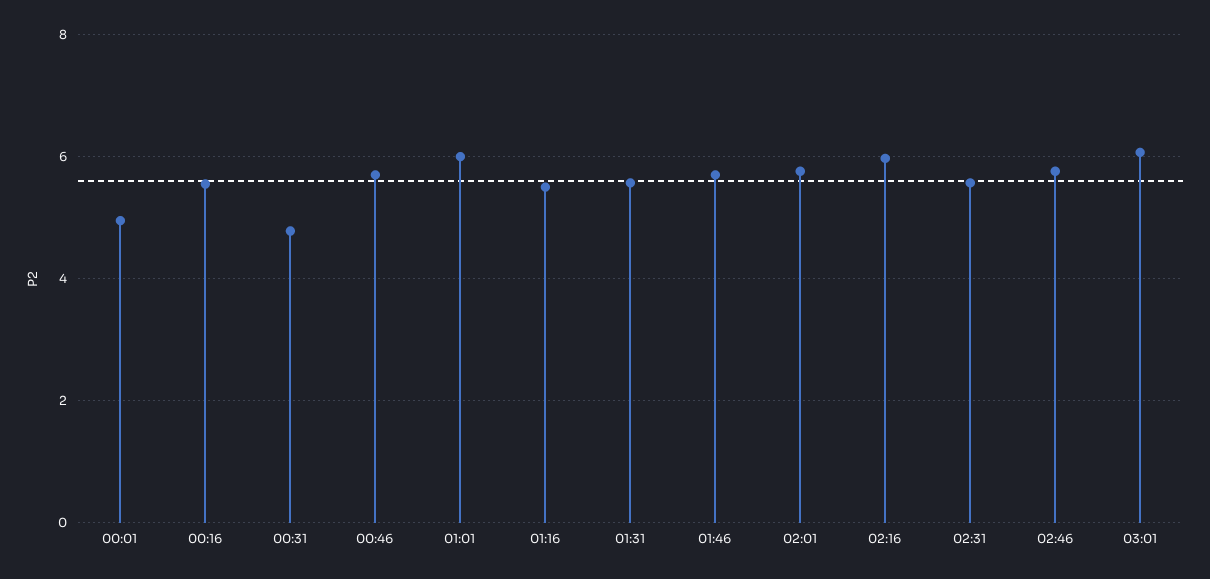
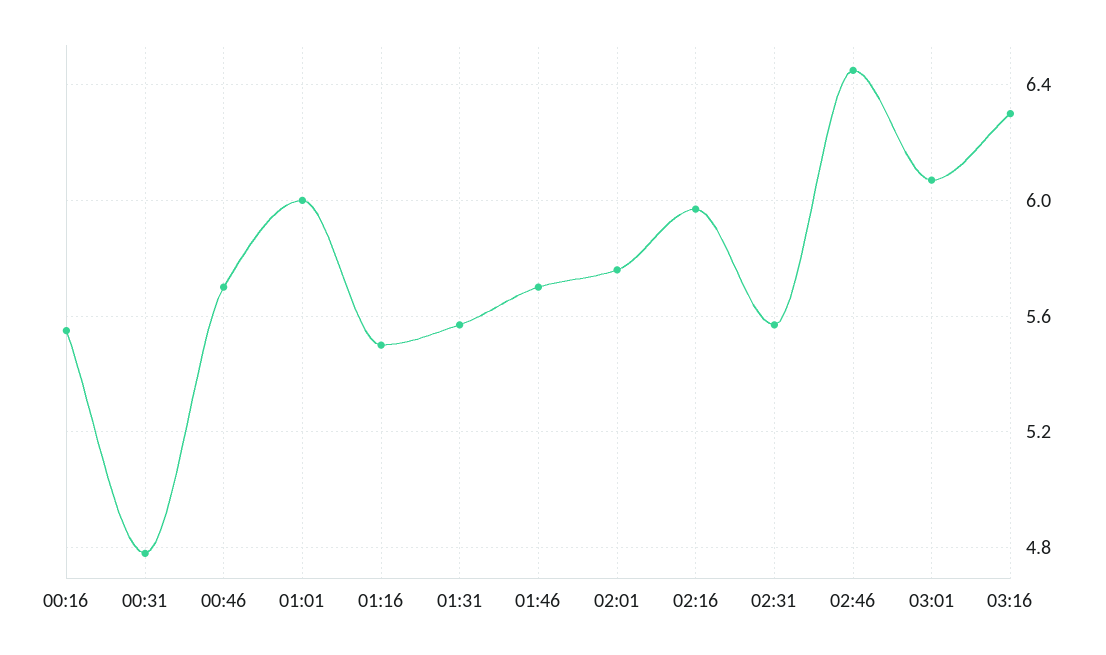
00:01: 5 -> none
02:46: 5.8 -> 6.45
03:16: none -> 6.3

